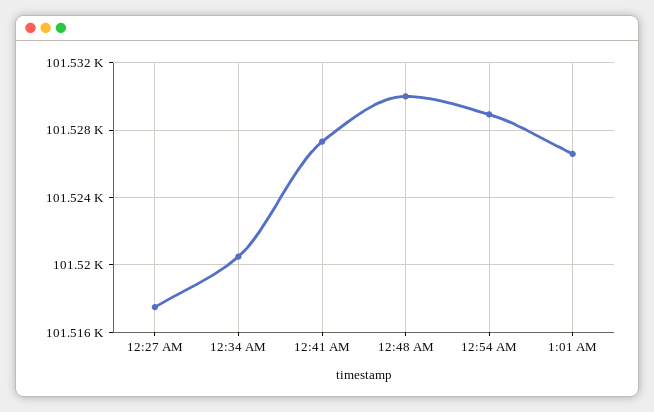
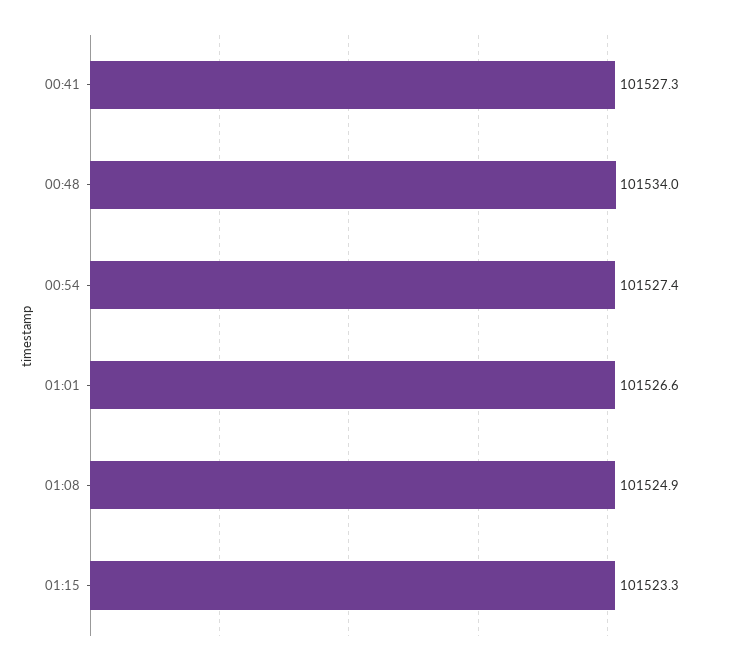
12:27 AM: 101517.5 -> none
12:34 AM: 101520.5 -> none
12:48 AM: 101530 -> 101534
12:54 AM: 101529 -> 101527.4
01:08: none -> 101524.9
01:15: none -> 101523.3

